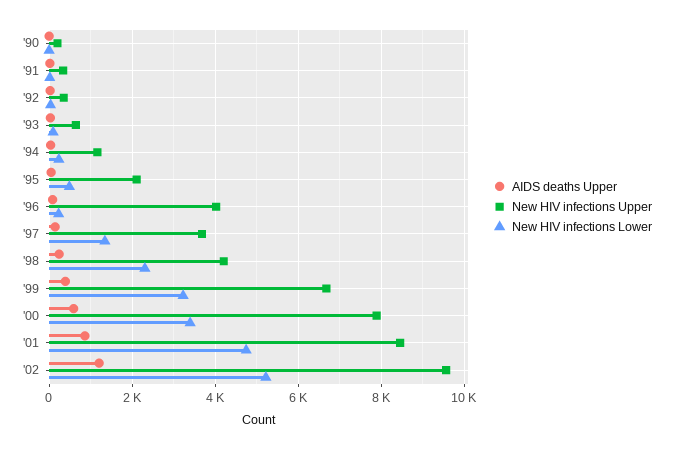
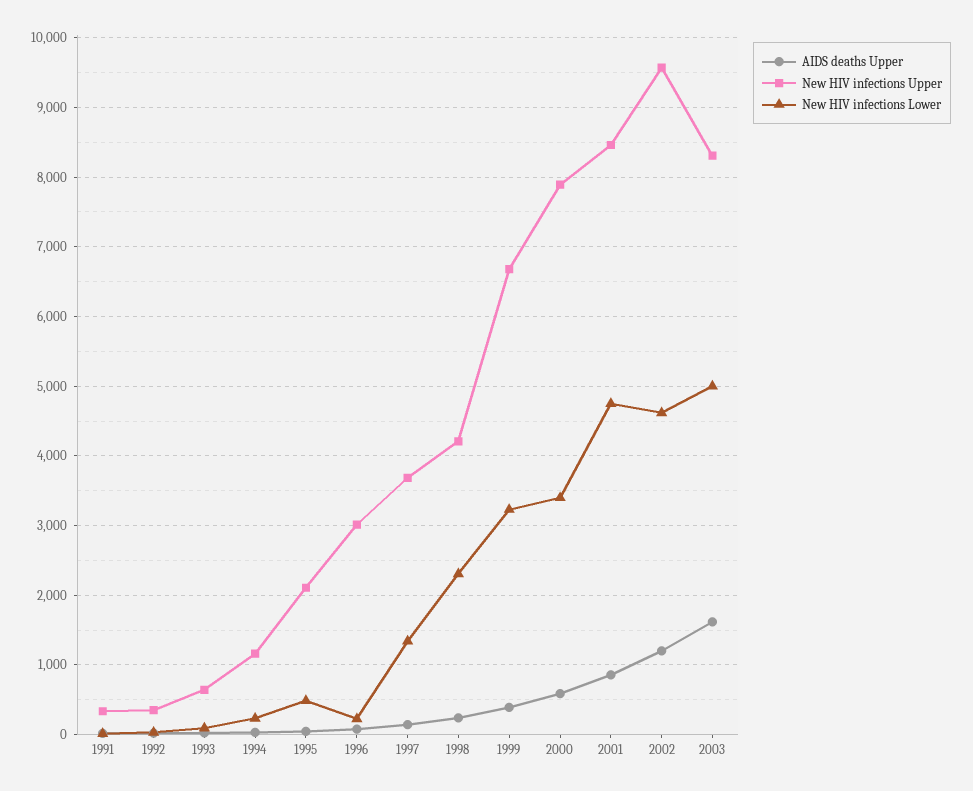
AIDS deaths Upper, '90: 0 -> none
New HIV infections Upper, '90: 200 -> none
New HIV infections Lower, '90: 0 -> none
New HIV infections Upper, '96: 4000 -> 3000
New HIV infections Lower, '02: 5200 -> 4600
AIDS deaths Upper, 2003: none -> 1600
New HIV infections Upper, 2003: none -> 8300
New HIV infections Lower, 2003: none -> 5000

